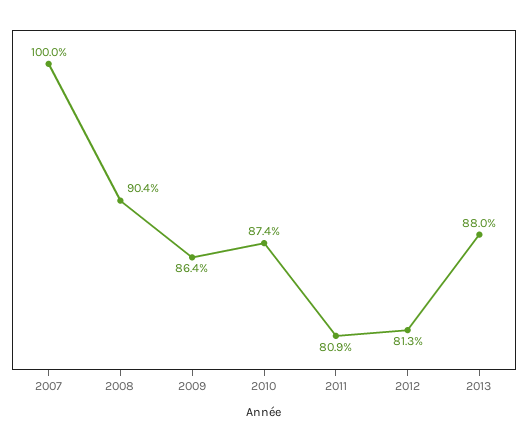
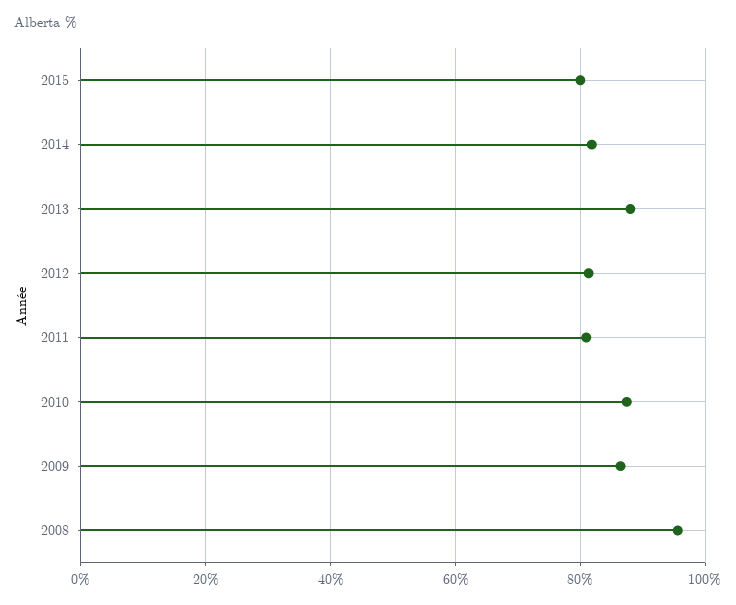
2007: 100 -> none
2008: 90.4 -> 96
2015: none -> 80
2014: none -> 82

